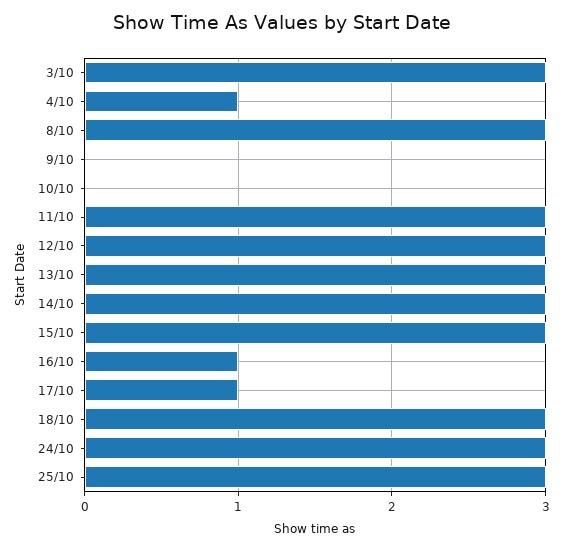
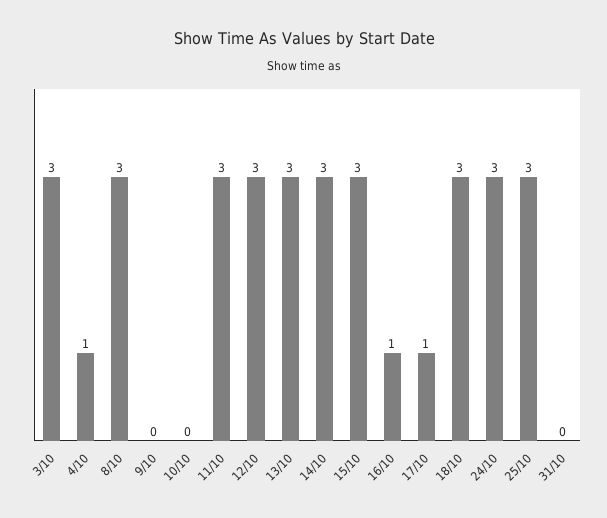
31/10: none -> 0

